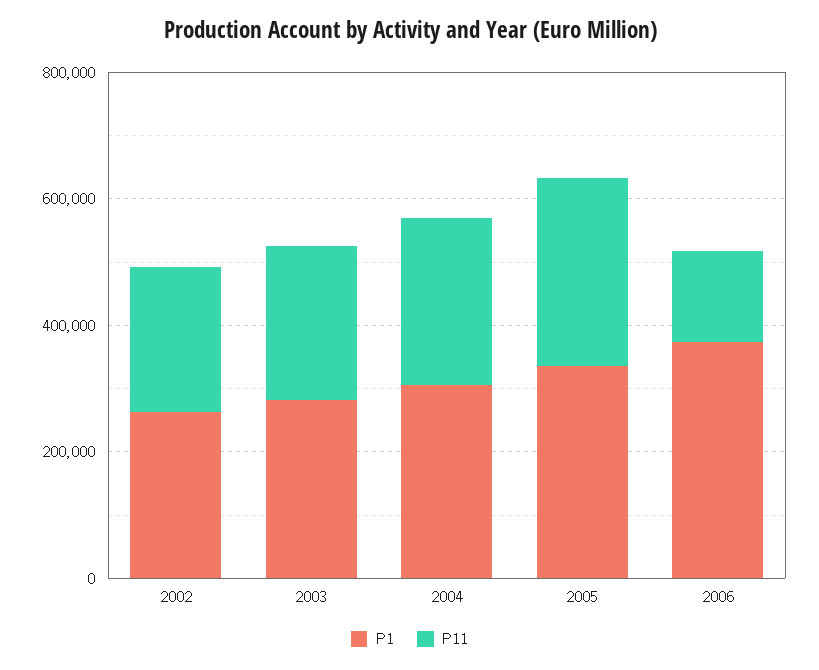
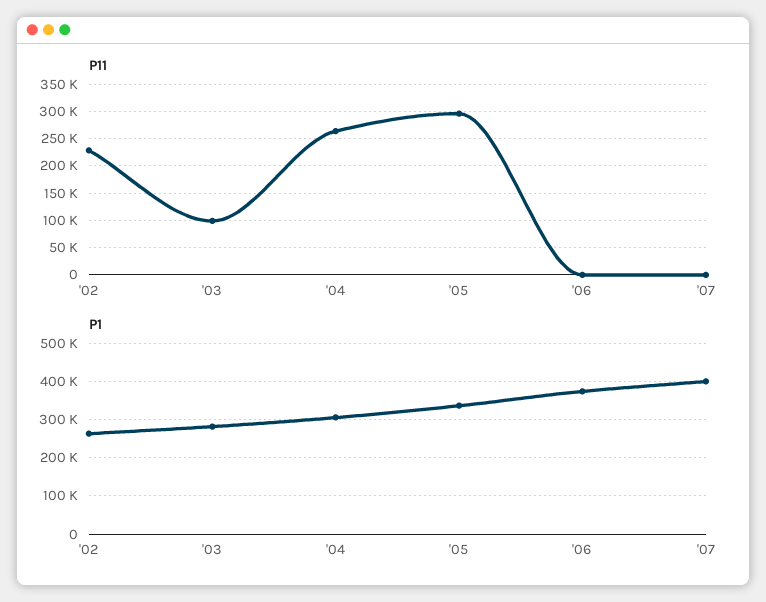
P11, 2003: 250000 -> 100000
P11, 2006: 150000 -> 0
P11, '07: none -> 0
P1, '07: none -> 400000

